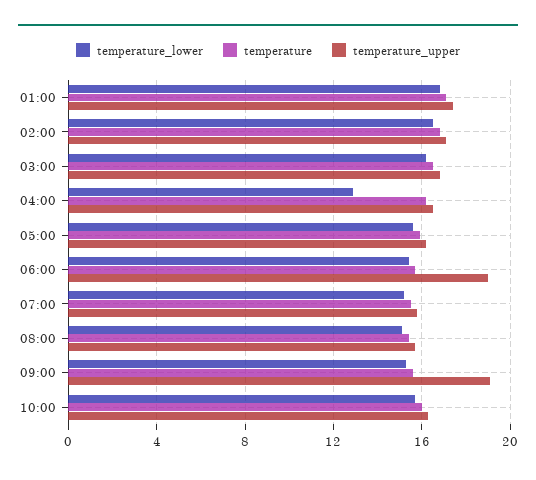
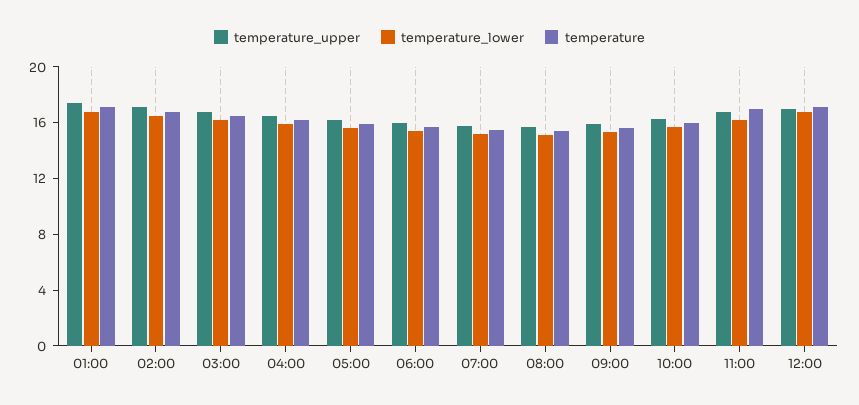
temperature_lower, 04:00: 13 -> 16
temperature_upper, 06:00: 19 -> 16
temperature_upper, 09:00: 19 -> 16
temperature_upper, 11:00: none -> 17
temperature_lower, 11:00: none -> 16
temperature, 11:00: none -> 17
temperature_upper, 12:00: none -> 17
temperature_lower, 12:00: none -> 17
temperature, 12:00: none -> 17

